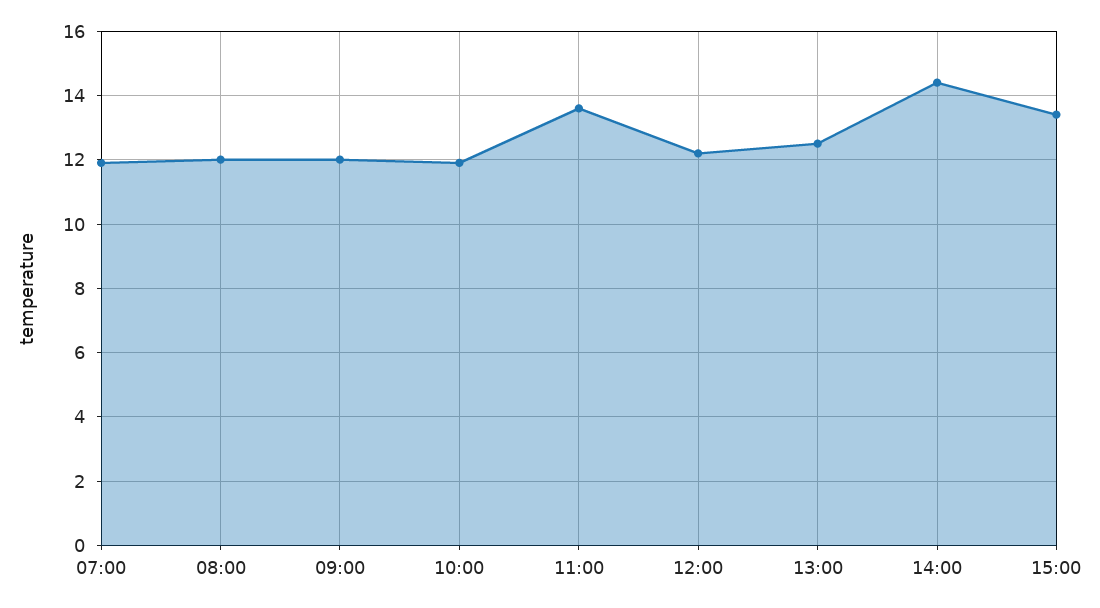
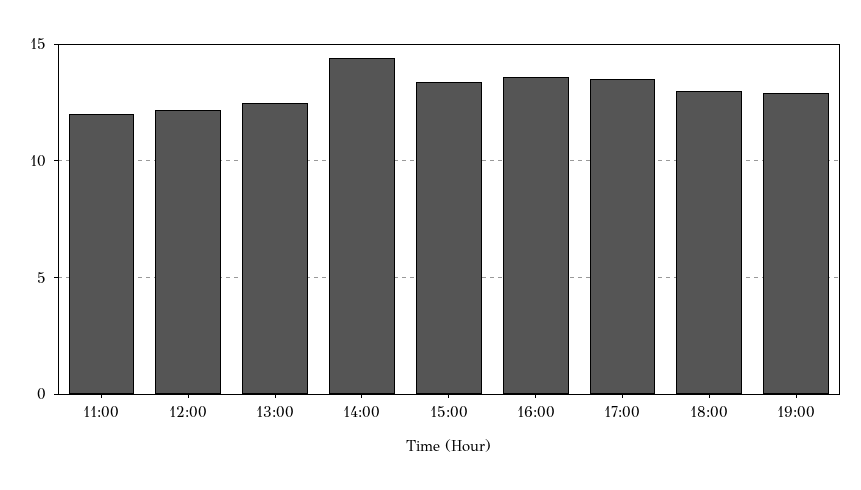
07:00: 12 -> none
08:00: 12 -> none
09:00: 12 -> none
10:00: 12 -> none
11:00: 13.5 -> 12
16:00: none -> 13.5
17:00: none -> 13.5
18:00: none -> 13
19:00: none -> 13

